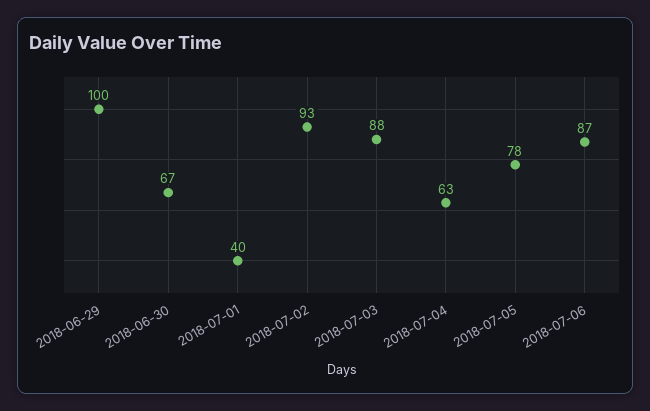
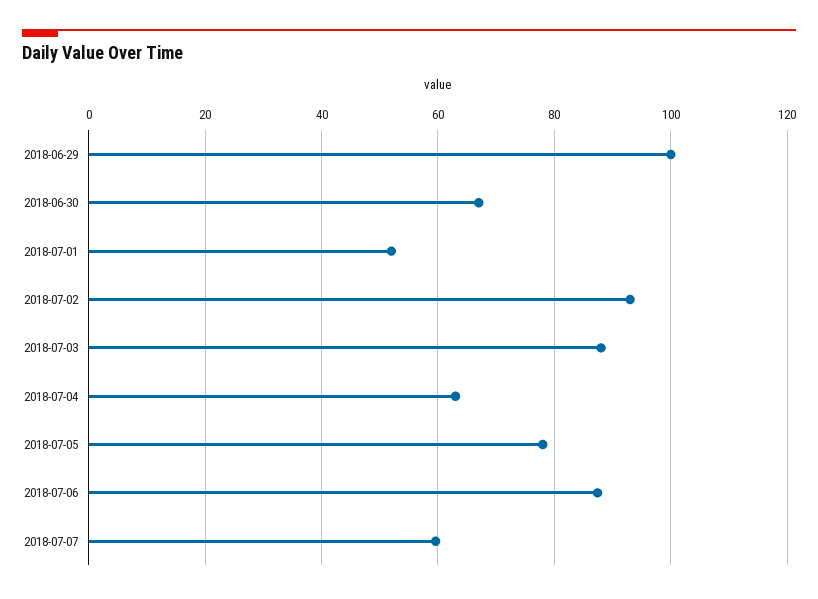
2018-07-01: 40 -> 52
2018-07-07: none -> 60

